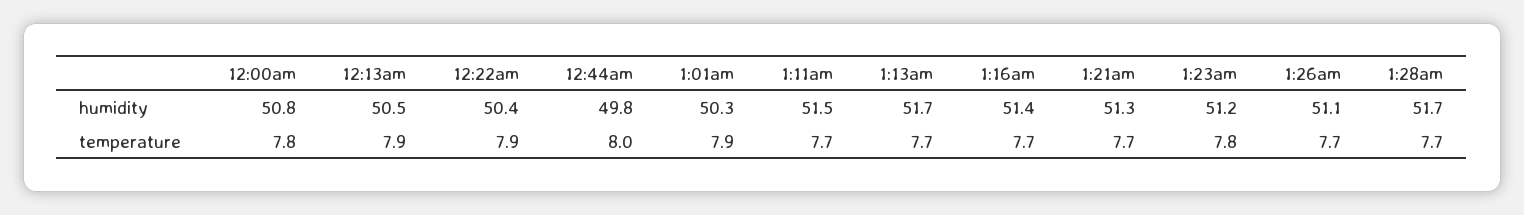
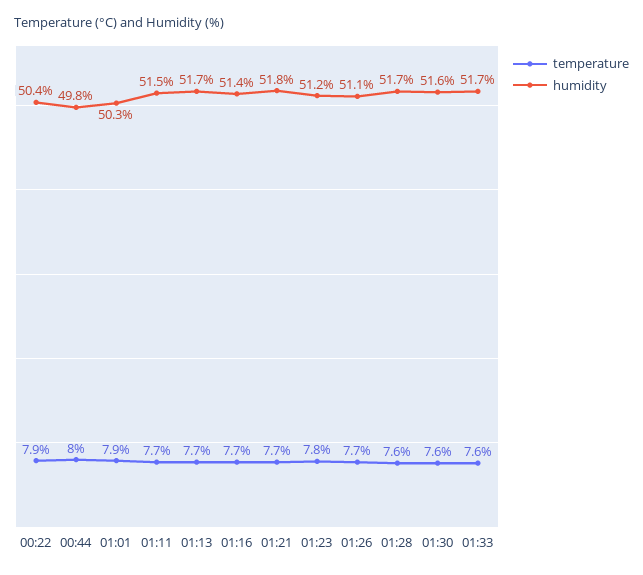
humidity, 12:00am: 50.8 -> none
humidity, 12:13am: 50.5 -> none
humidity, 1:21am: 51.3 -> 51.8
temperature, 12:00am: 7.8 -> none
temperature, 12:13am: 7.9 -> none
temperature, 1:28am: 7.7 -> 7.6
temperature, 01:30: none -> 7.6
humidity, 01:30: none -> 51.6
temperature, 01:33: none -> 7.6
humidity, 01:33: none -> 51.7

